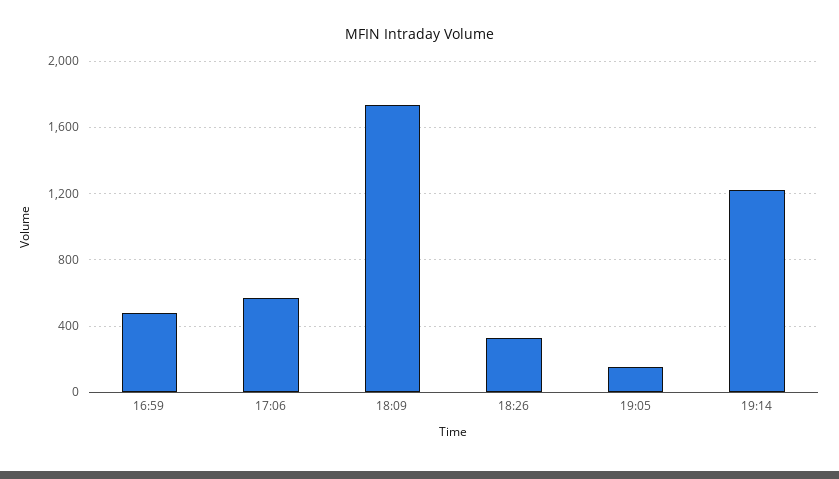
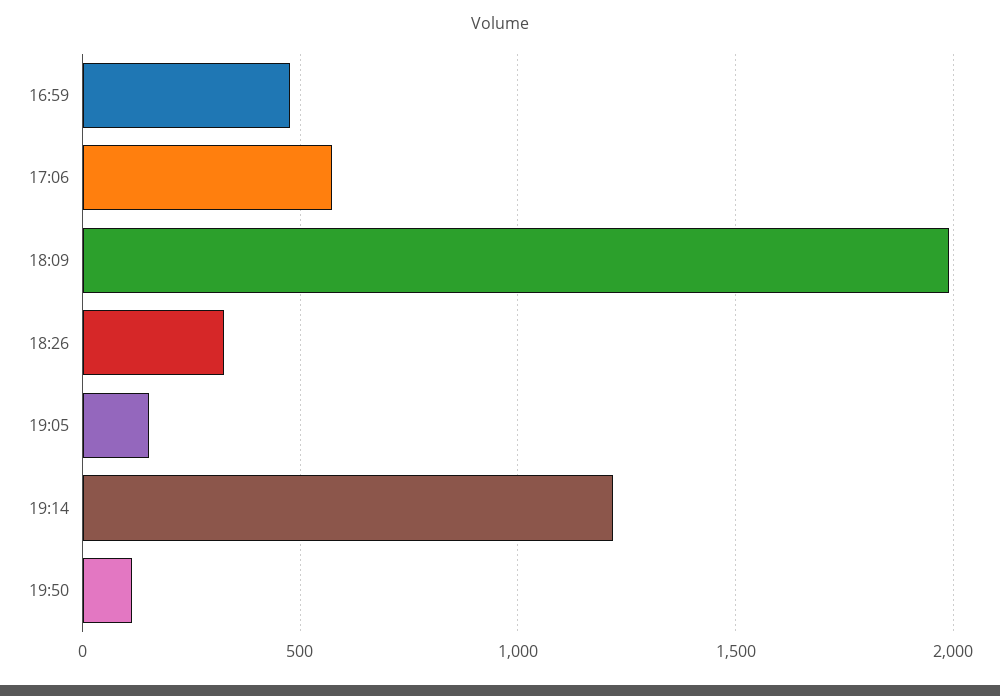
18:09: 1750 -> 2000
19:50: none -> 100

